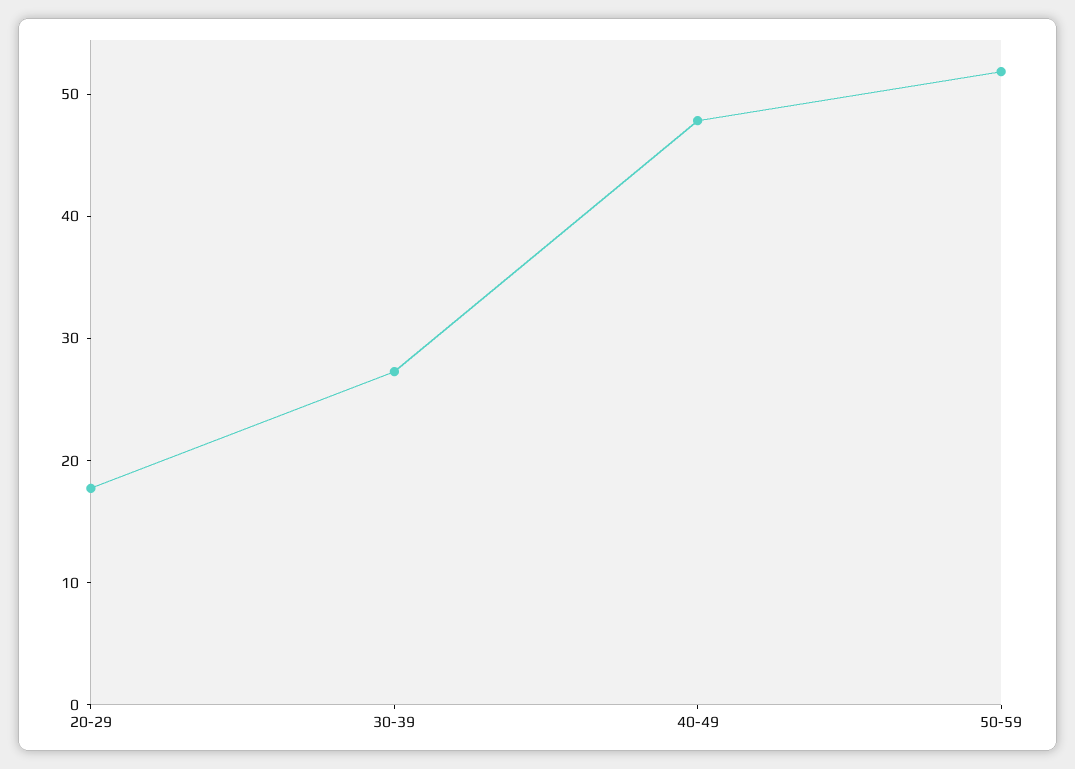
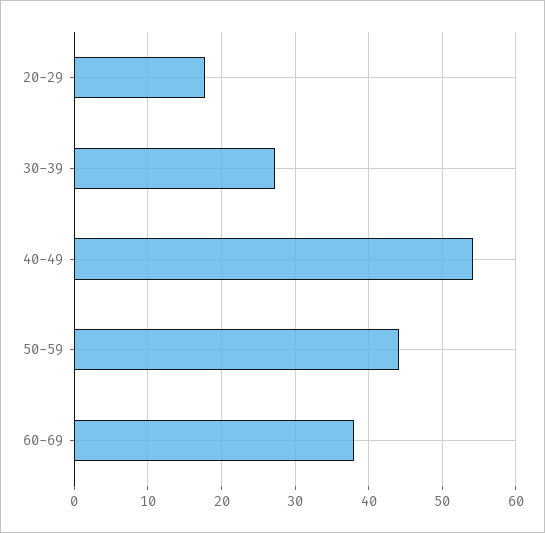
40-49: 48 -> 54
50-59: 52 -> 44
60-69: none -> 38

